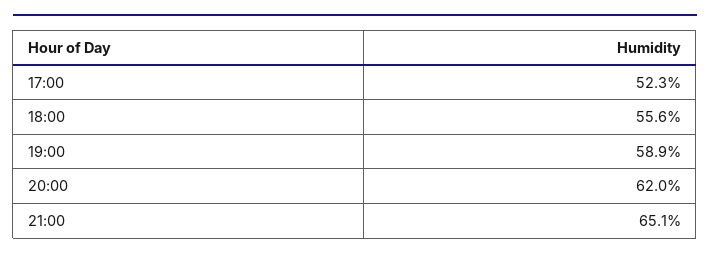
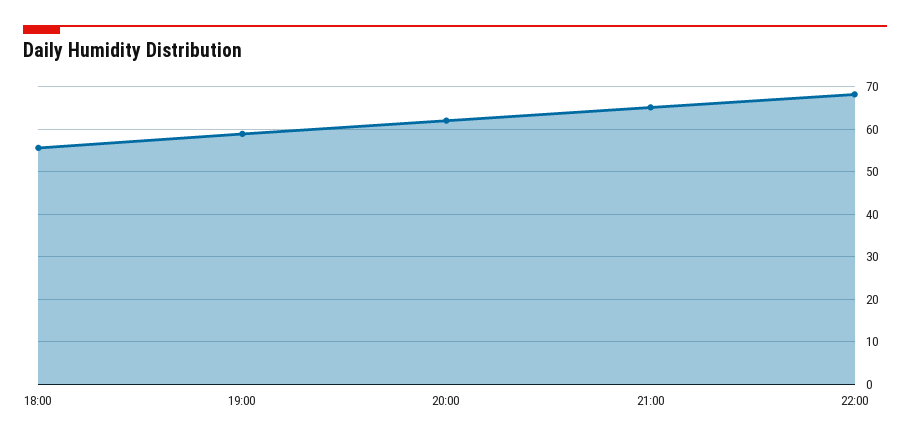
17:00: 52.3 -> none
22:00: none -> 68

